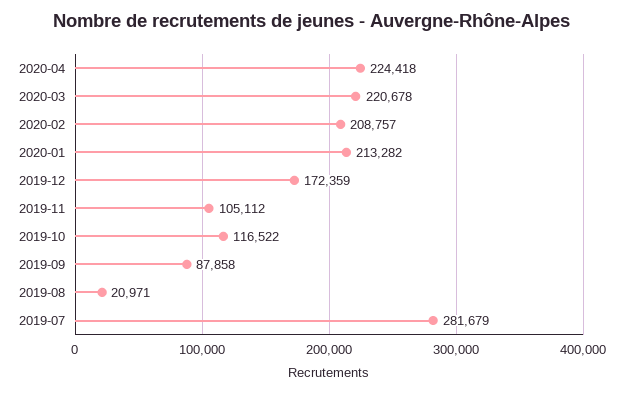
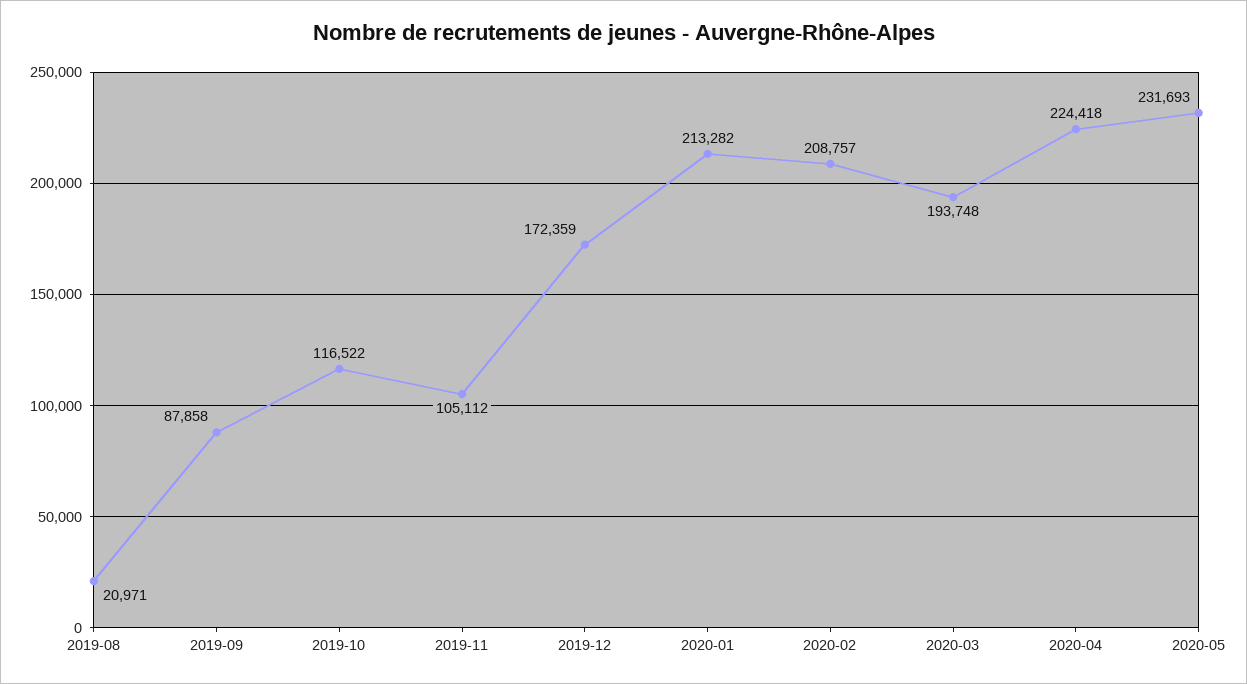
2020-03: 220678 -> 193748
2019-07: 281679 -> none
2020-05: none -> 231693

